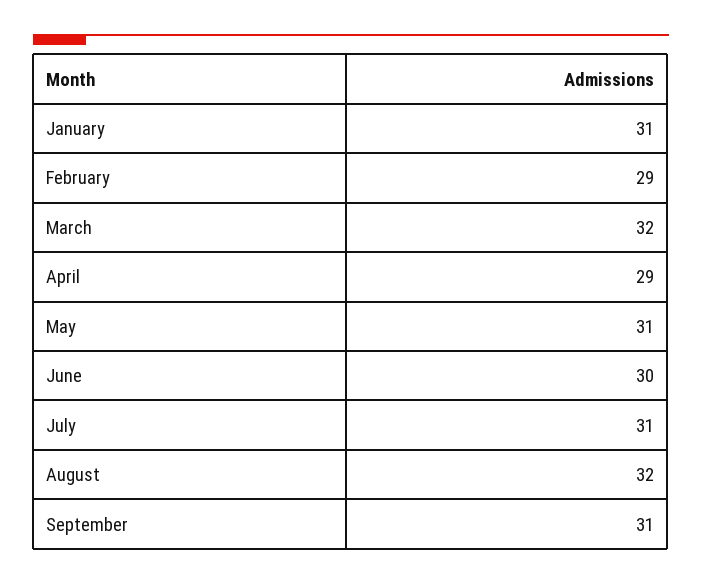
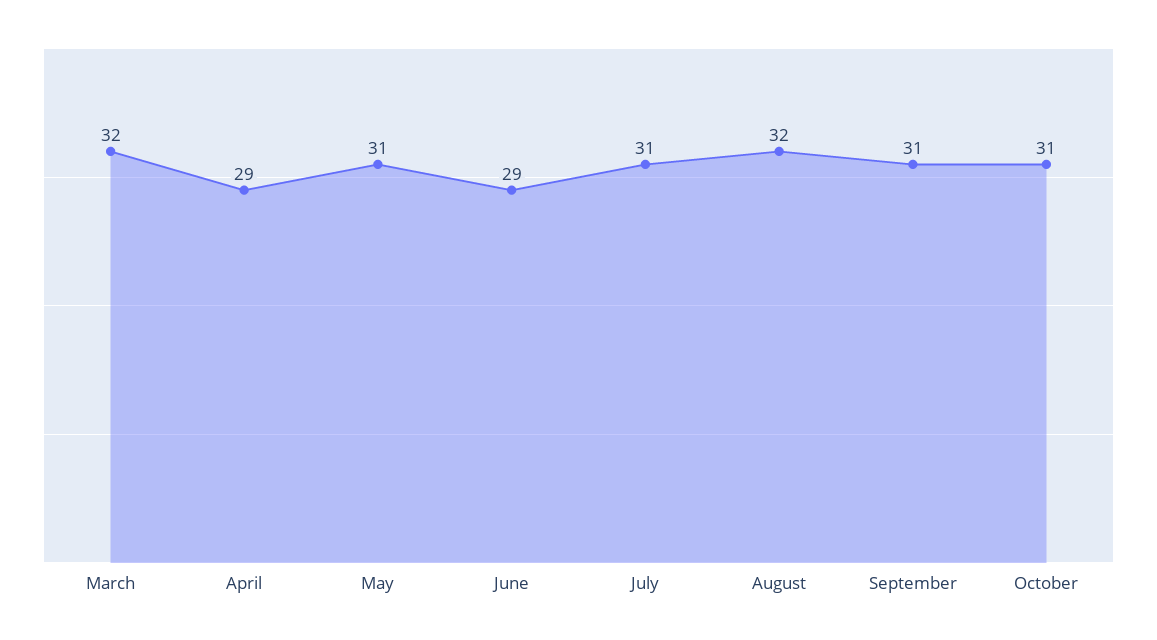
January: 31 -> none
February: 29 -> none
June: 30 -> 29
October: none -> 31

